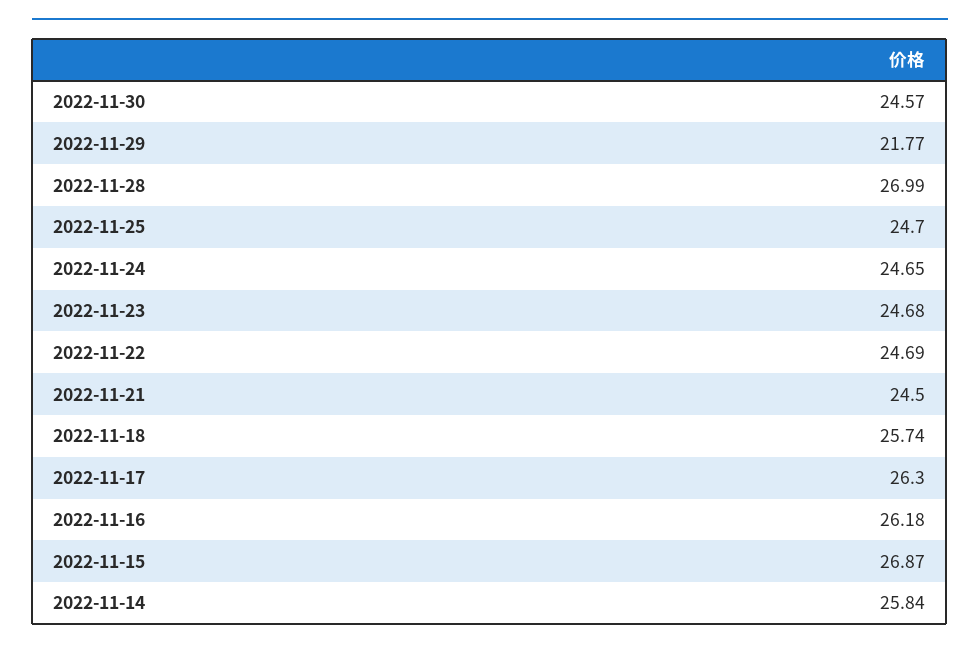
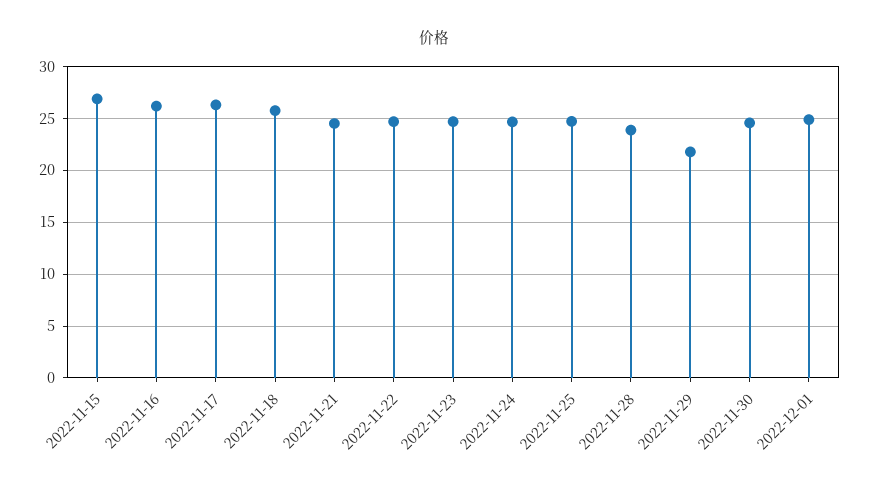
2022-11-28: 26.99 -> 24
2022-11-14: 25.84 -> none
2022-12-01: none -> 25

